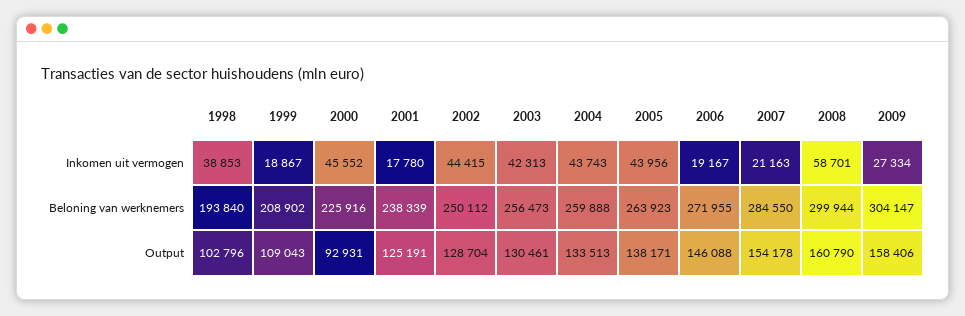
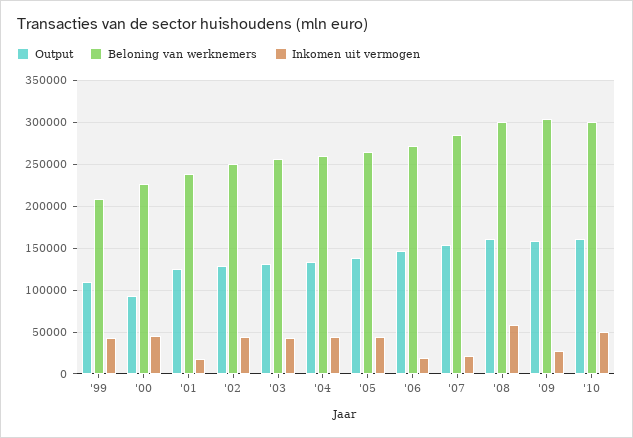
Inkomen uit vermogen, 1998: 38853 -> none
Inkomen uit vermogen, 1999: 18867 -> 40000
Beloning van werknemers, 1998: 193840 -> none
Output, 1998: 102796 -> none
Output, '10: none -> 160000
Beloning van werknemers, '10: none -> 300000
Inkomen uit vermogen, '10: none -> 50000

